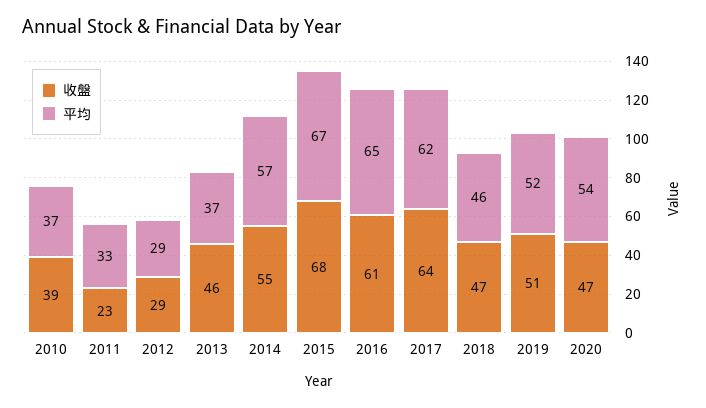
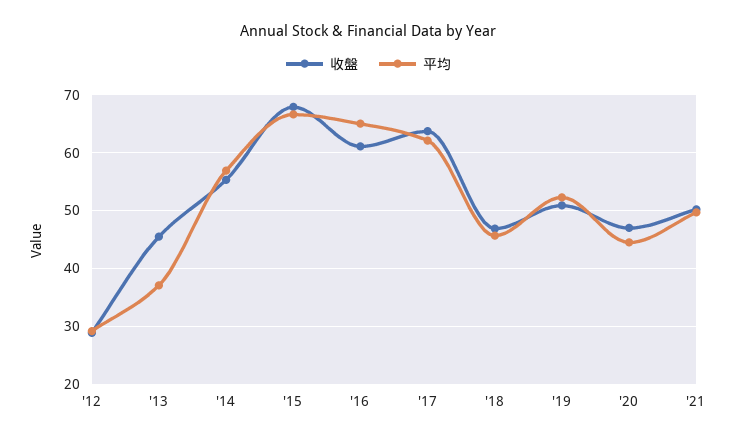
收盤, 2010: 39 -> none
平均, 2010: 37 -> none
收盤, 2011: 23 -> none
平均, 2011: 33 -> none
平均, 2020: 54 -> 44
收盤, '21: none -> 50
平均, '21: none -> 50

